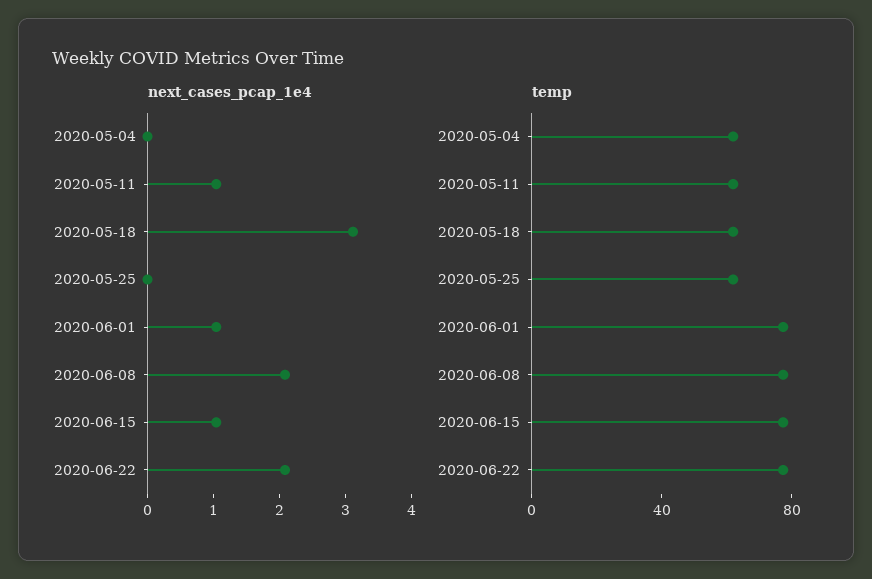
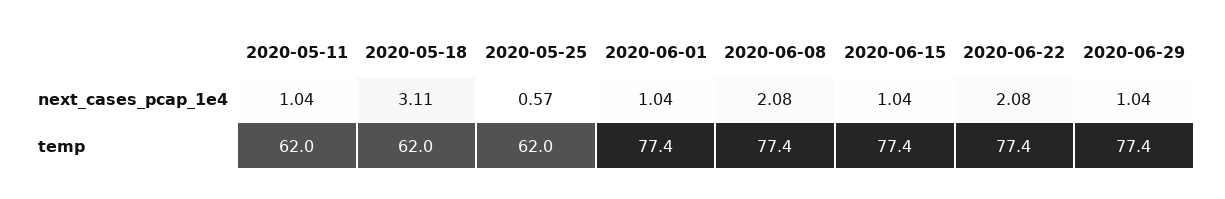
next_cases_pcap_1e4, 2020-05-04: 0 -> none
next_cases_pcap_1e4, 2020-05-25: 0 -> 0.57
temp, 2020-05-04: 60 -> none
next_cases_pcap_1e4, 2020-06-29: none -> 1.04
temp, 2020-06-29: none -> 77.4

